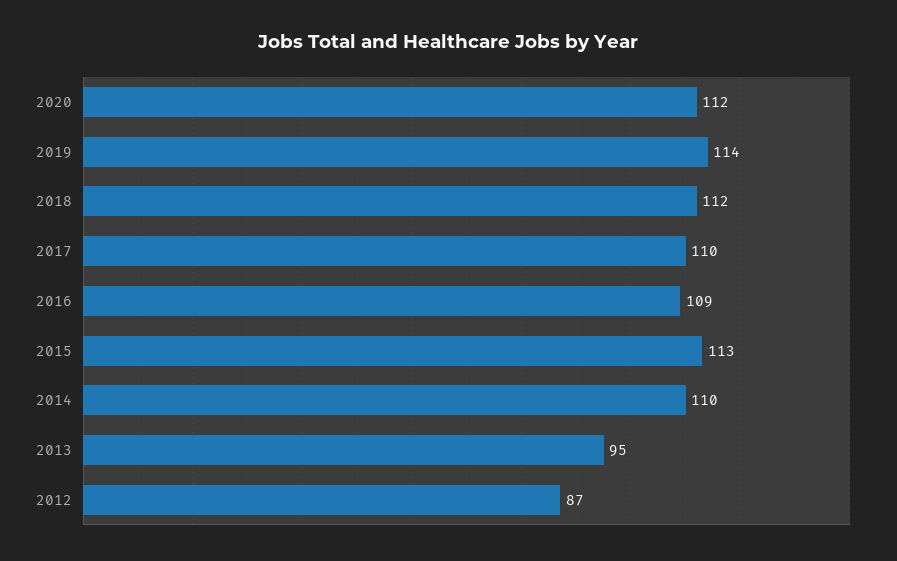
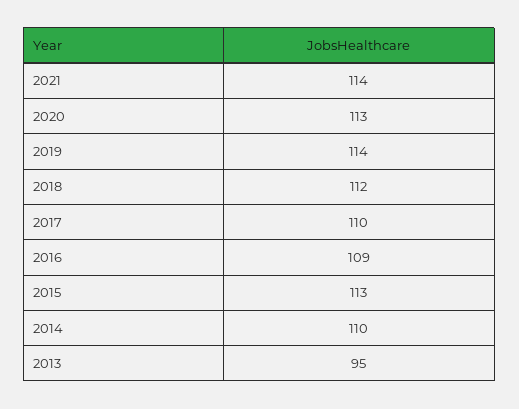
2020: 112 -> 113
2012: 87 -> none
2021: none -> 114

